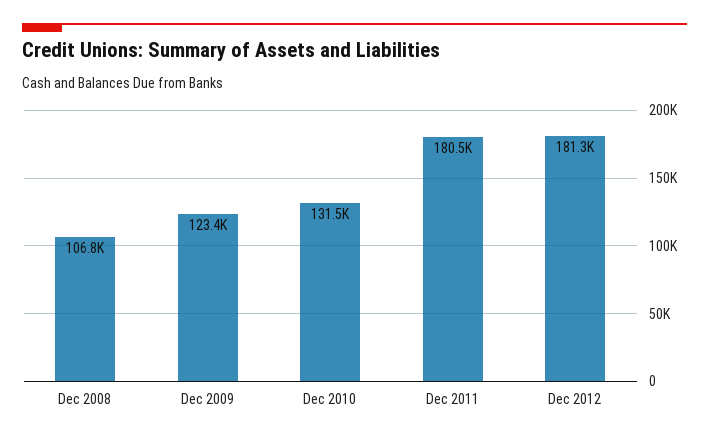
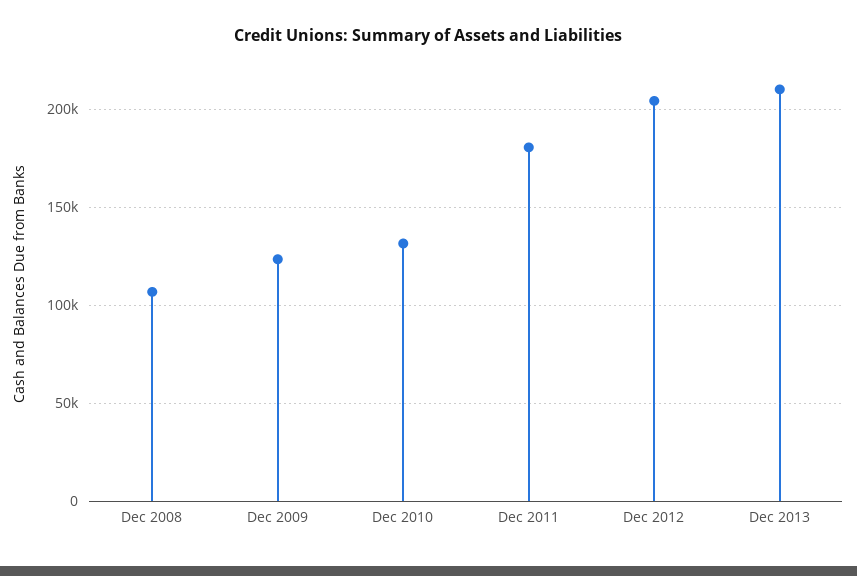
Dec 2012: 181300 -> 205000
Dec 2013: none -> 210000

